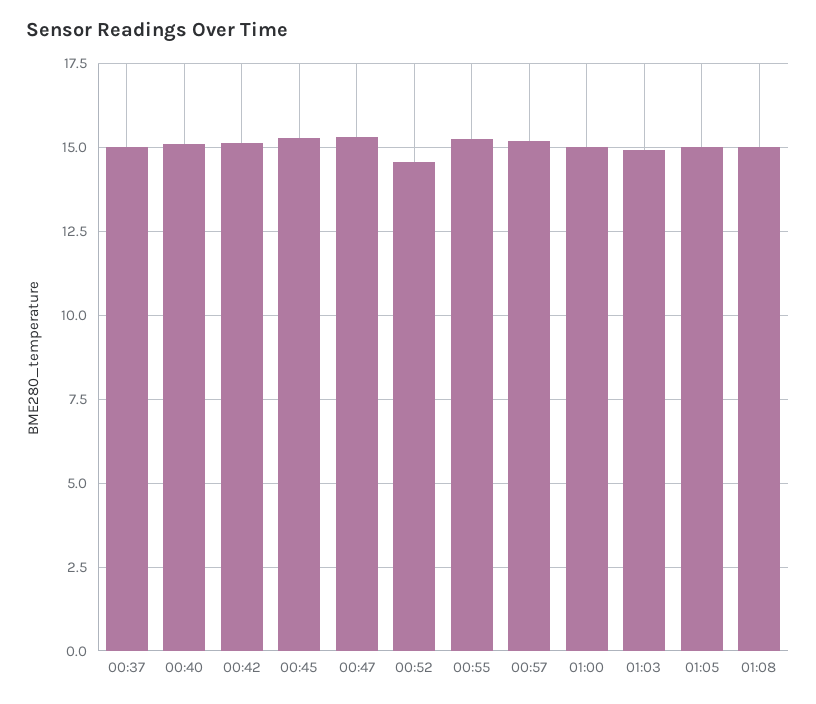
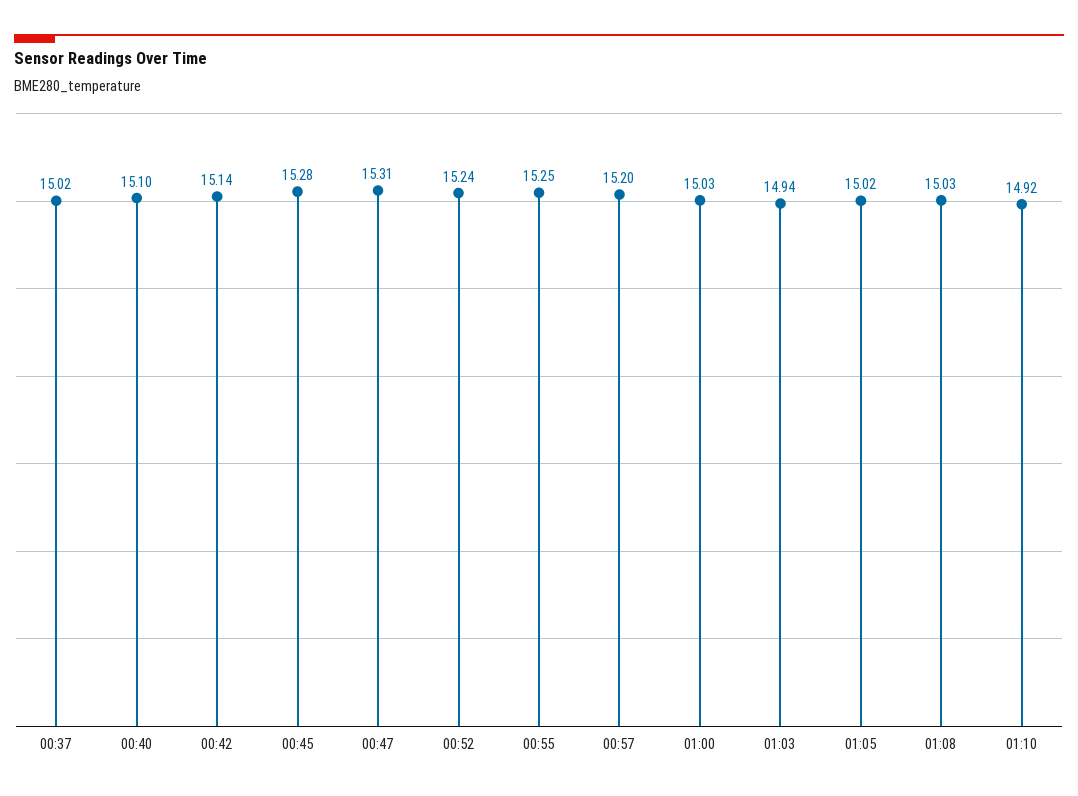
00:52: 14.5 -> 15.24
01:10: none -> 14.92

